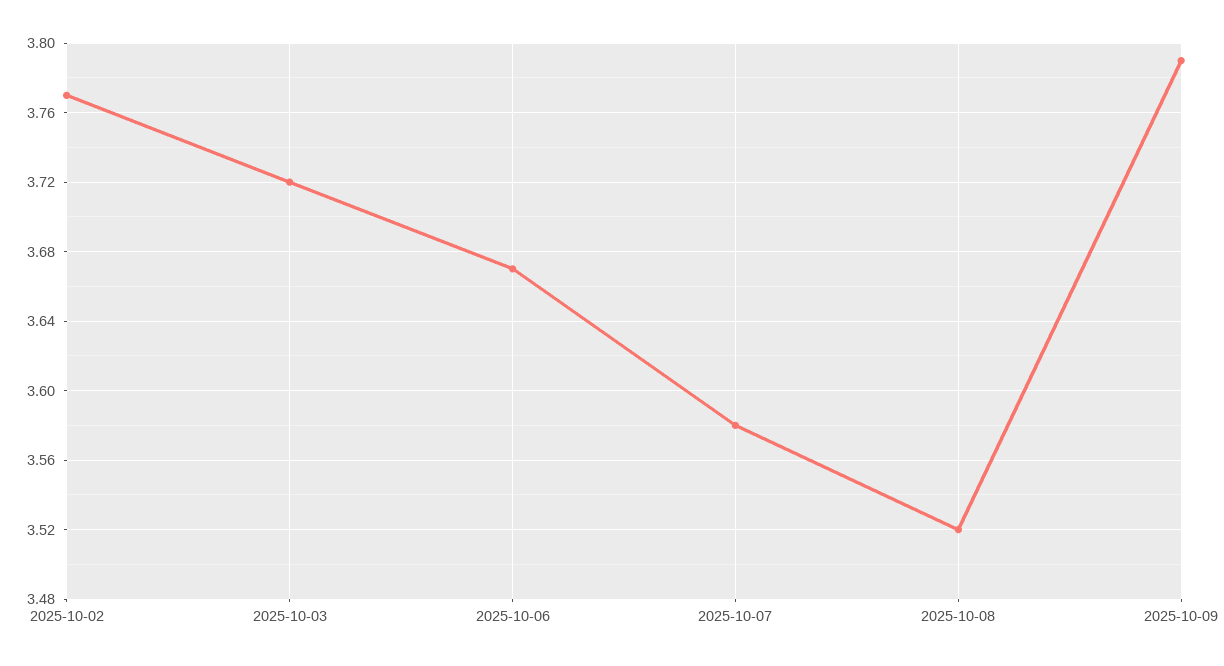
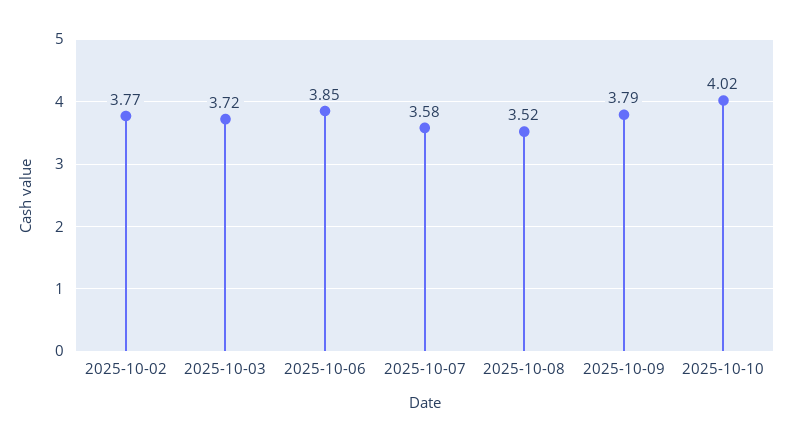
2025-10-06: 3.67 -> 3.85
2025-10-10: none -> 4.02

